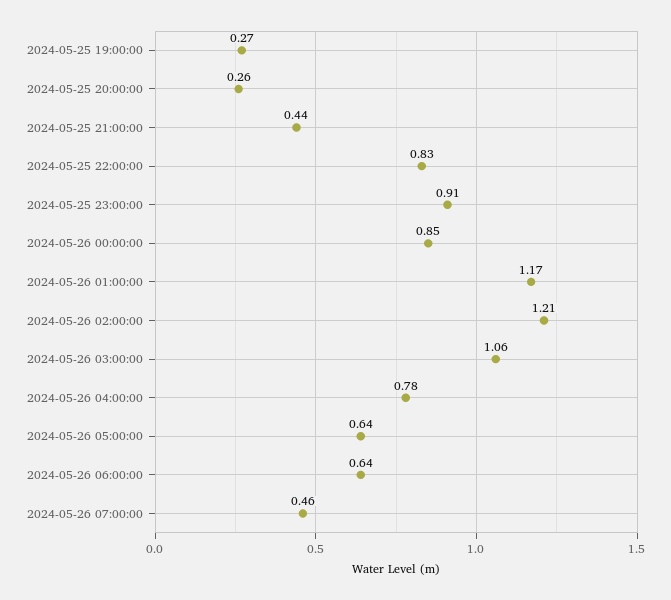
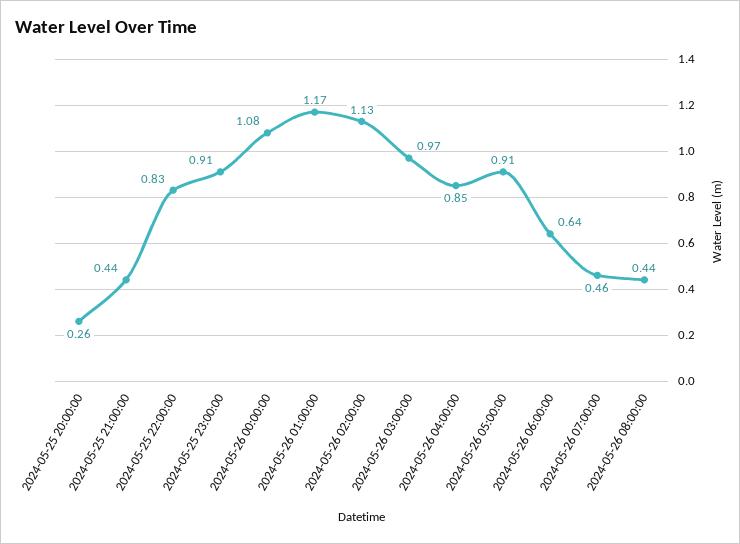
2024-05-25 19:00:00: 0.27 -> none
2024-05-26 00:00:00: 0.85 -> 1.08
2024-05-26 02:00:00: 1.21 -> 1.13
2024-05-26 03:00:00: 1.06 -> 0.97
2024-05-26 04:00:00: 0.78 -> 0.85
2024-05-26 05:00:00: 0.64 -> 0.91
2024-05-26 08:00:00: none -> 0.44

